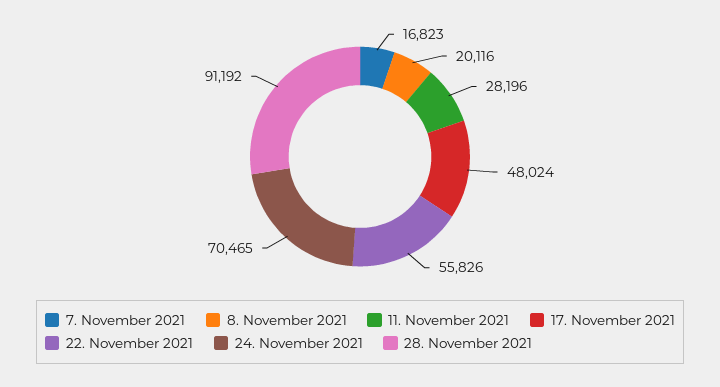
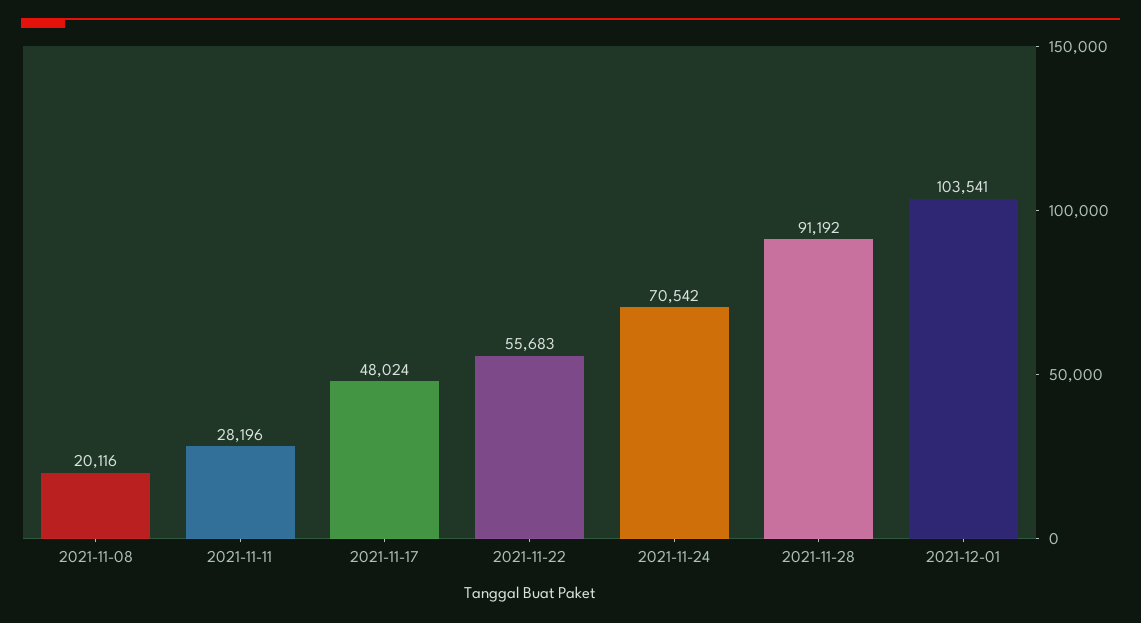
7. November 2021: 16823 -> none
22. November 2021: 55826 -> 55683
24. November 2021: 70465 -> 70542
2021-12-01: none -> 103541

